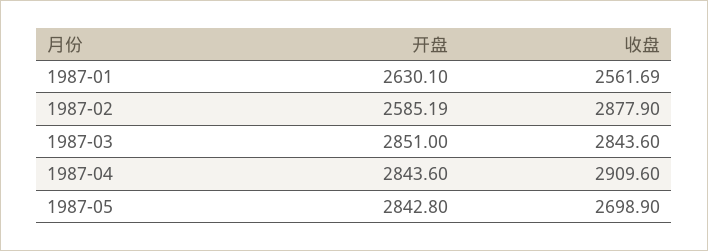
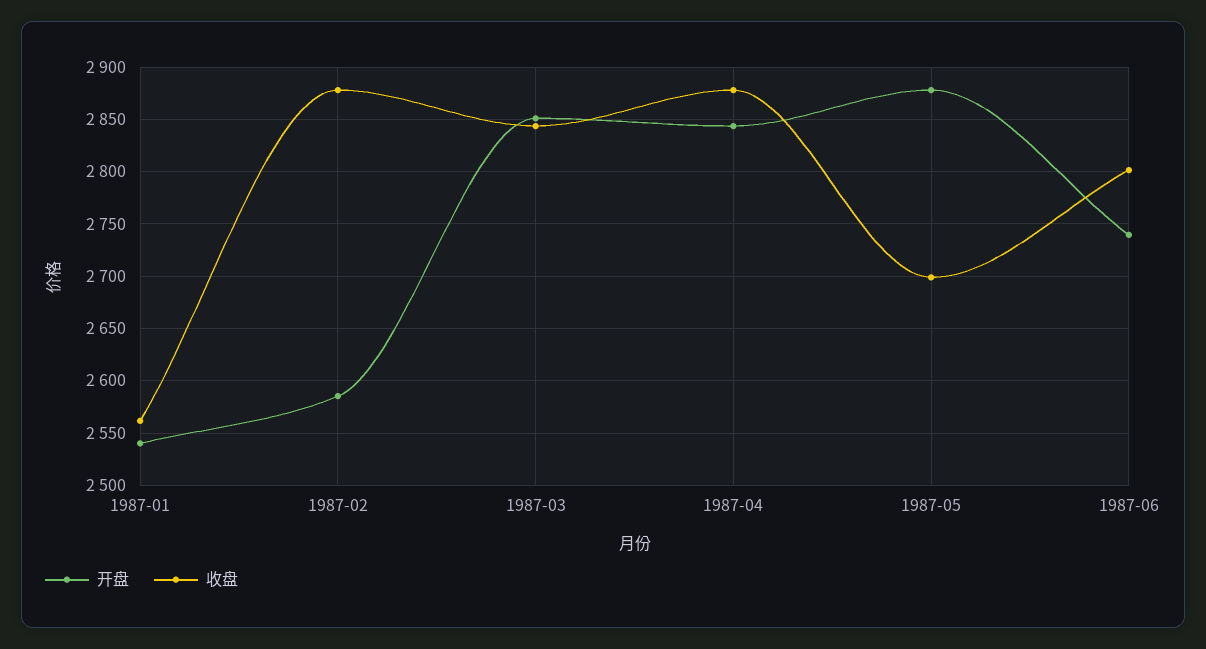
开盘, 1987-01: 2630.1 -> 2540
收盘, 1987-04: 2909.6 -> 2880
开盘, 1987-05: 2842.8 -> 2880
开盘, 1987-06: none -> 2740
收盘, 1987-06: none -> 2800

